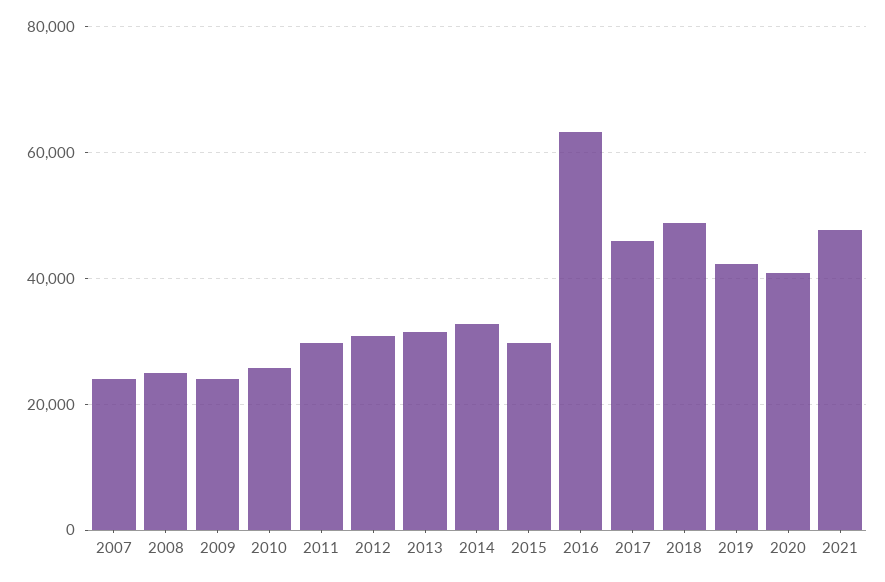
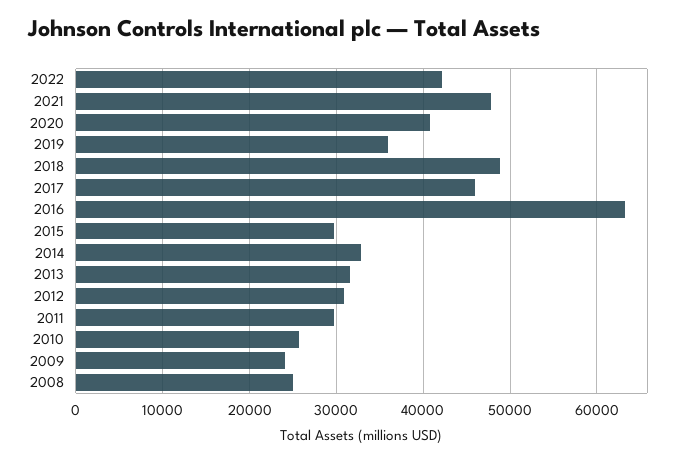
2007: 24000 -> none
2019: 42000 -> 36000
2022: none -> 42000

